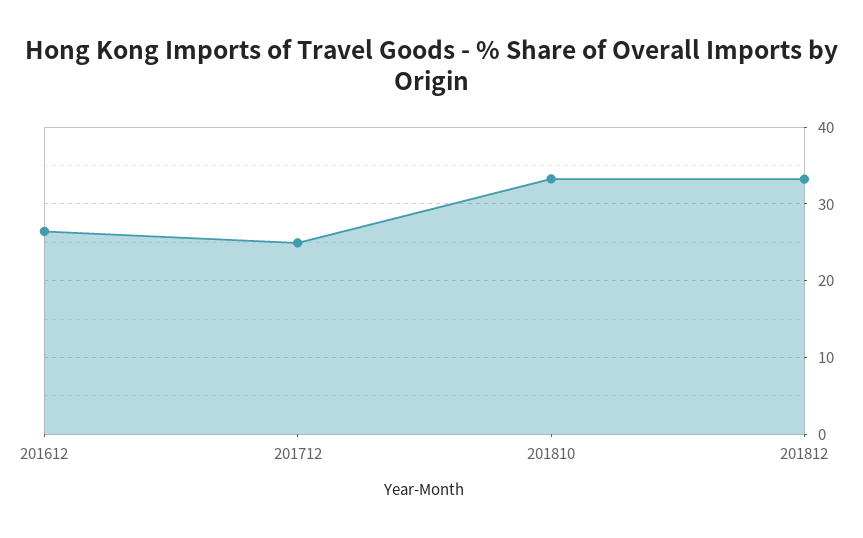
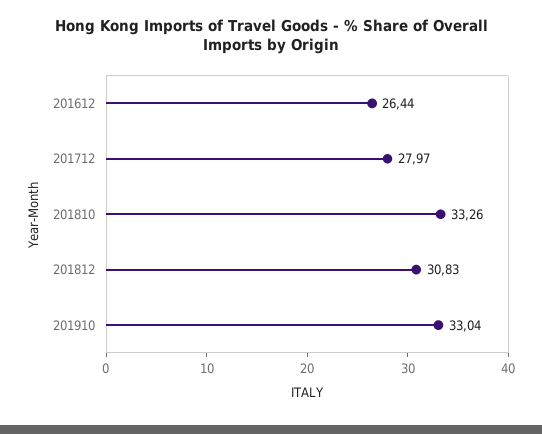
201712: 25 -> 27.97
201812: 33 -> 30.83
201910: none -> 33.04

